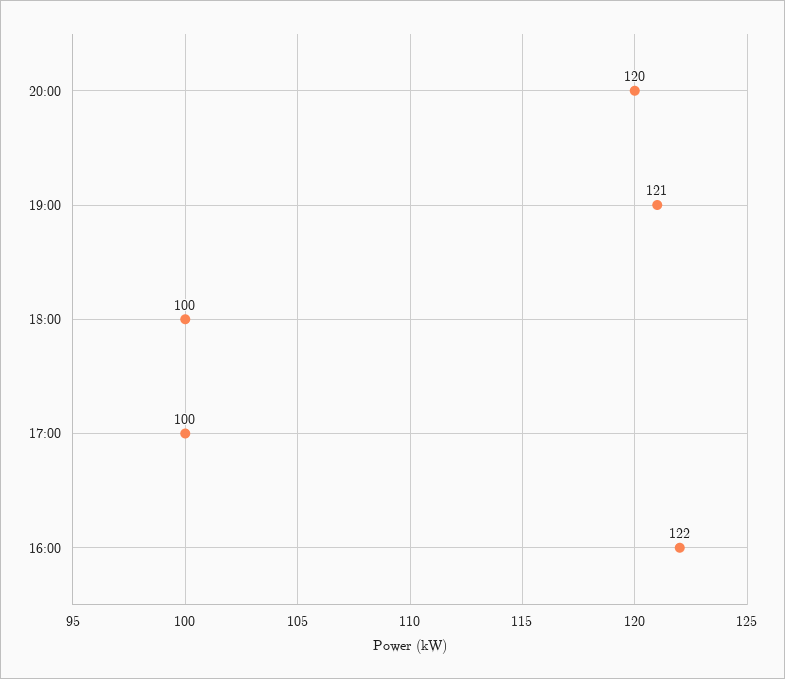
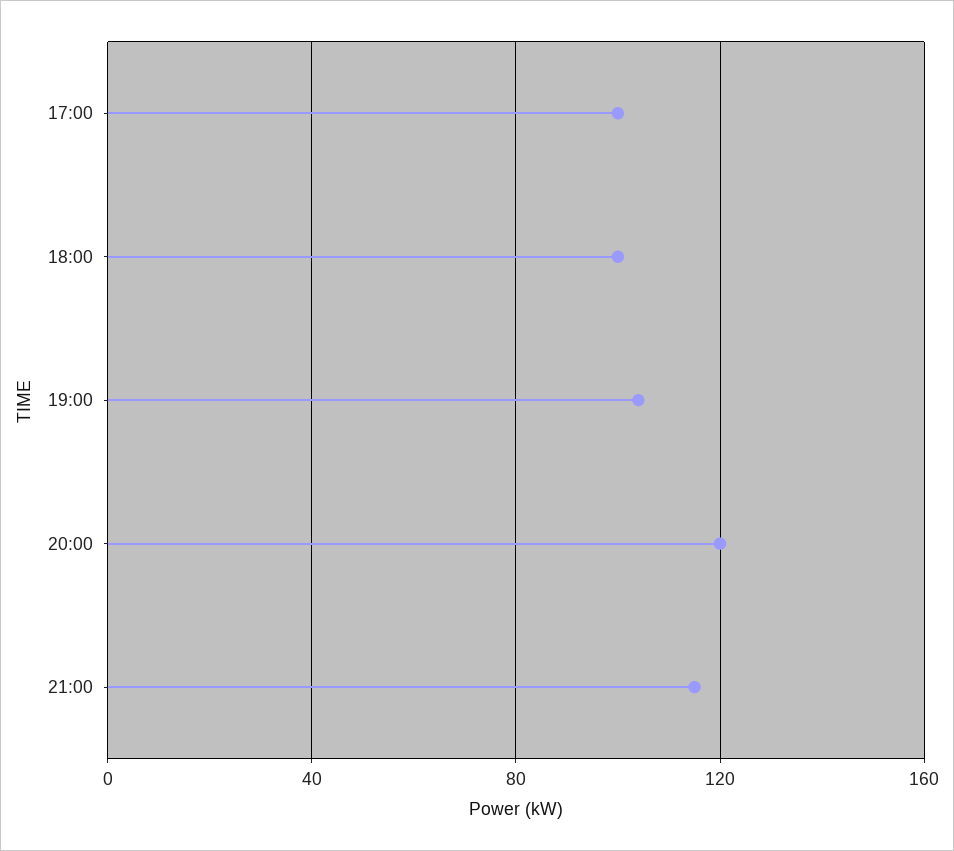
19:00: 121 -> 105
16:00: 122 -> none
21:00: none -> 115

